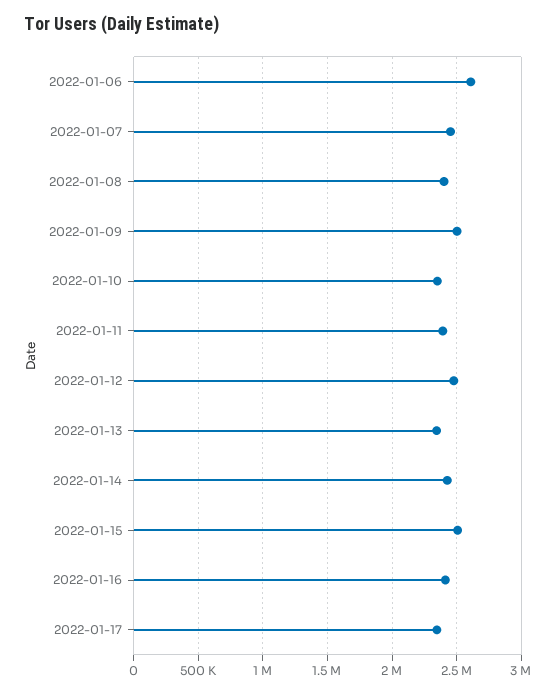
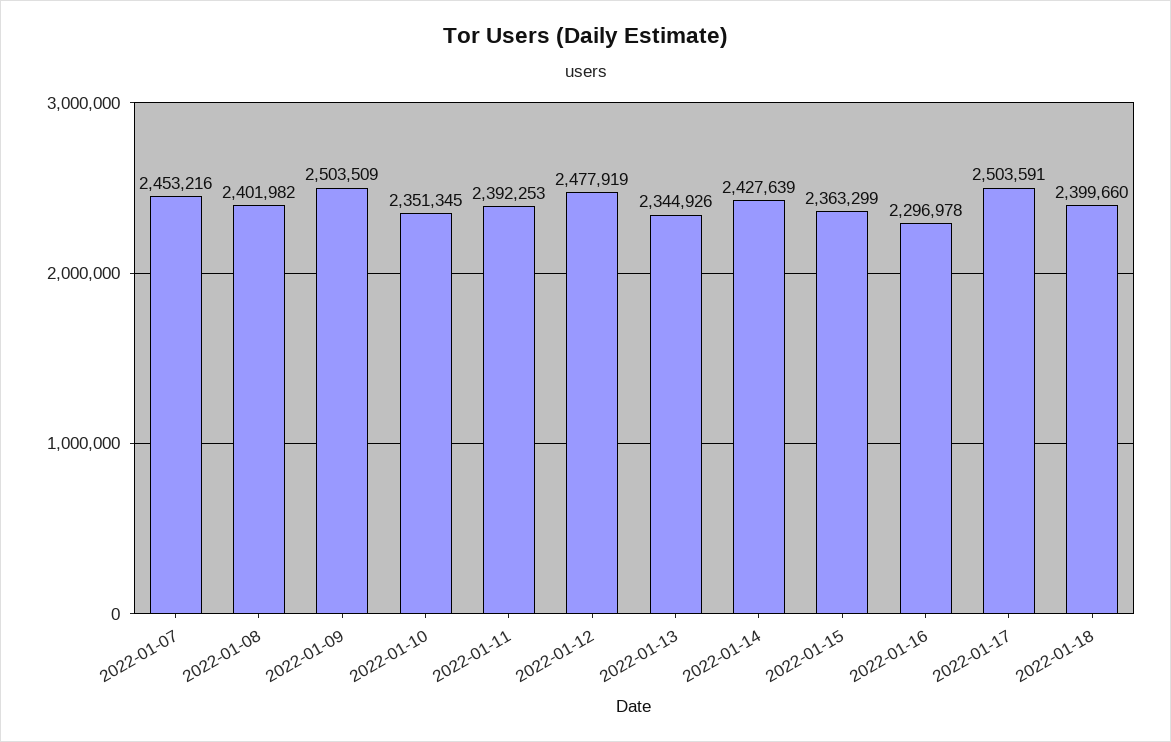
2022-01-06: 2600000 -> none
2022-01-15: 2500000 -> 2363299
2022-01-16: 2400000 -> 2296978
2022-01-17: 2350000 -> 2503591
2022-01-18: none -> 2399660

